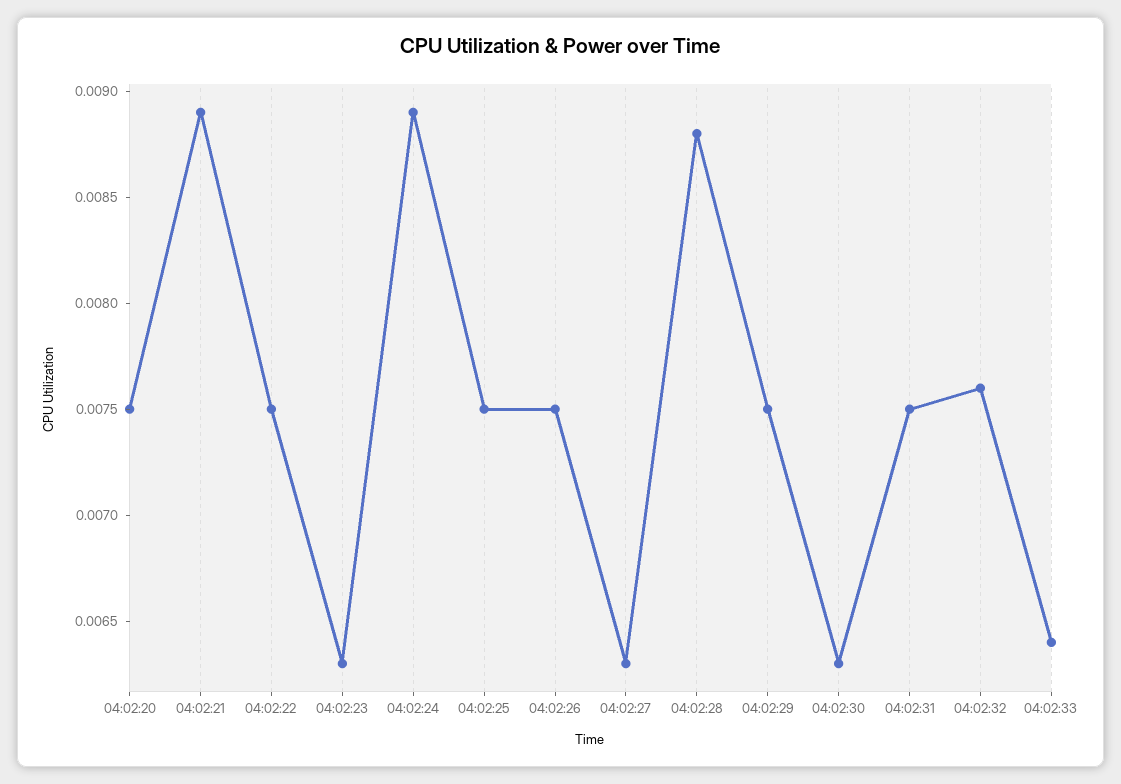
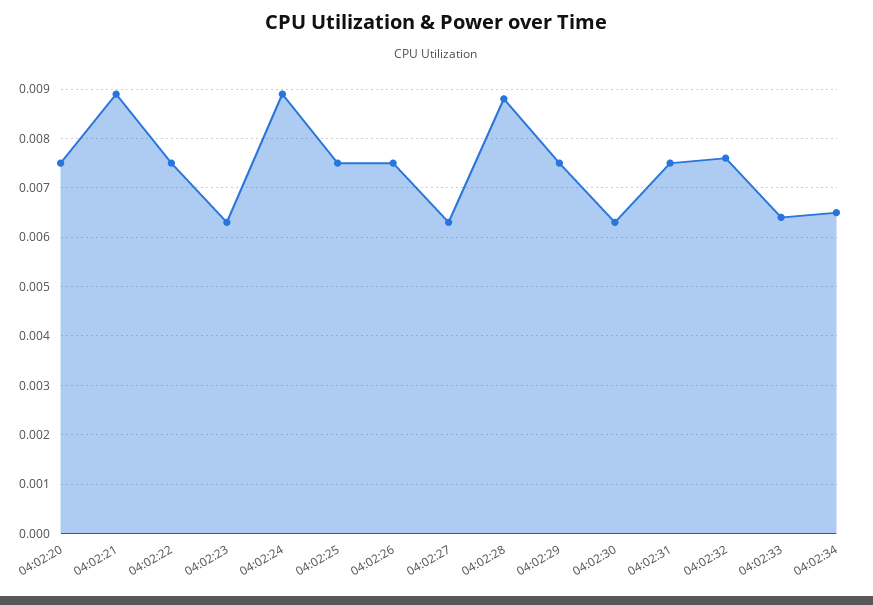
04:02:34: none -> 0.0065

